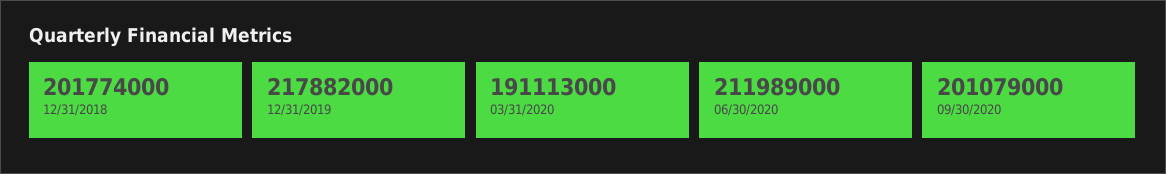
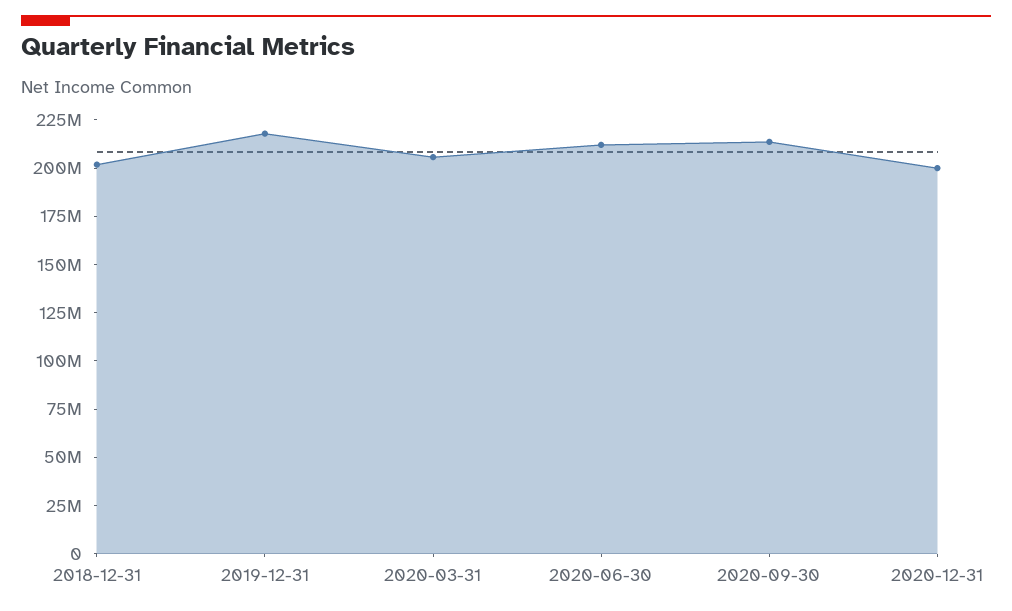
03/31/2020: 191113000 -> 205000000
09/30/2020: 201079000 -> 215000000
2020-12-31: none -> 200000000

